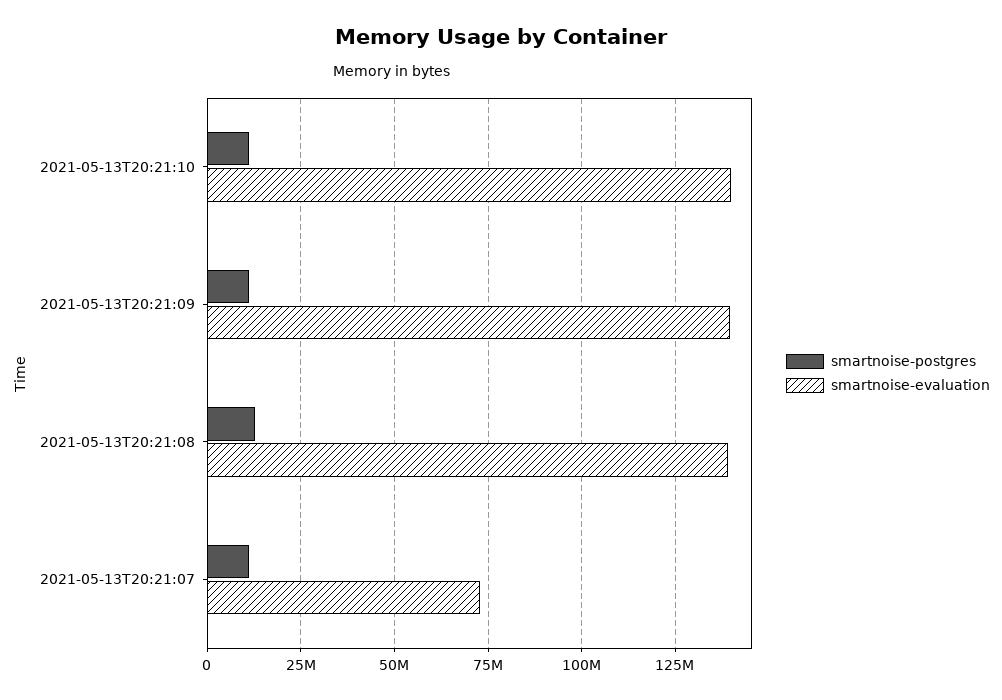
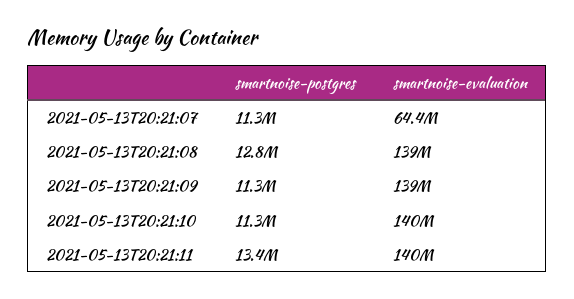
smartnoise-evaluation, 2021-05-13T20:21:07: 72500000 -> 64400000
smartnoise-postgres, 2021-05-13T20:21:11: none -> 13400000
smartnoise-evaluation, 2021-05-13T20:21:11: none -> 140000000

